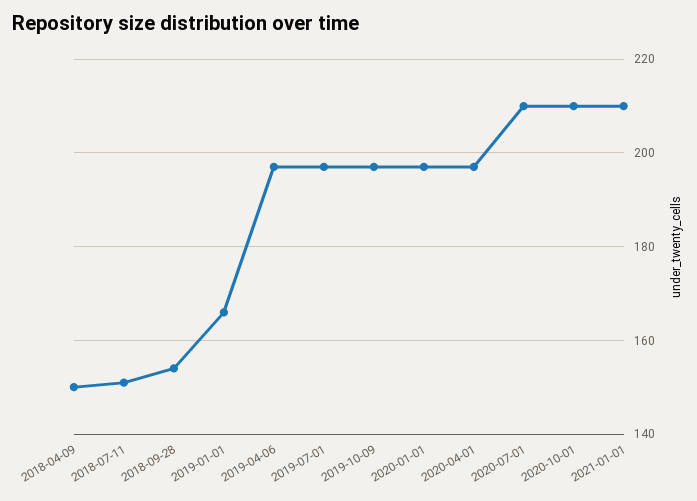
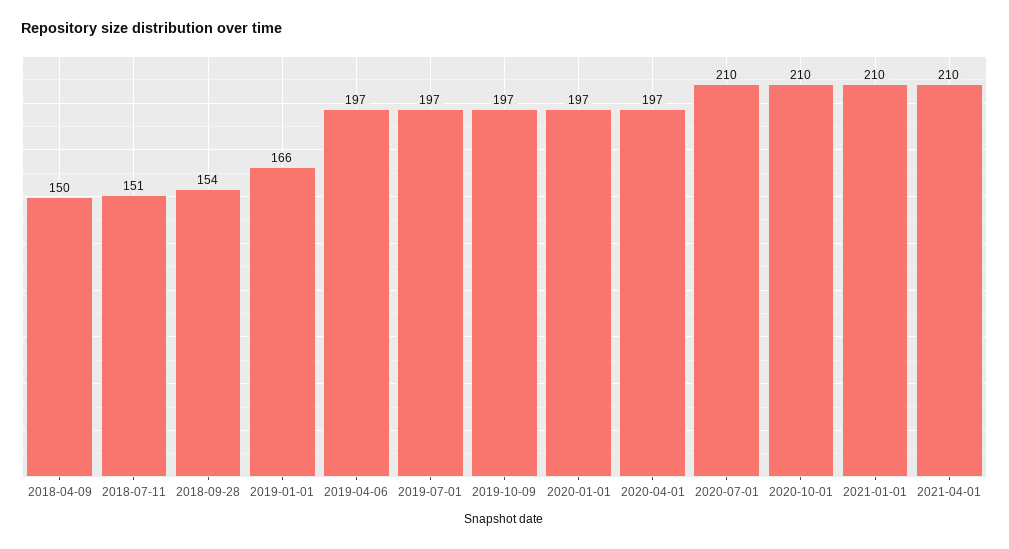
2021-04-01: none -> 210

